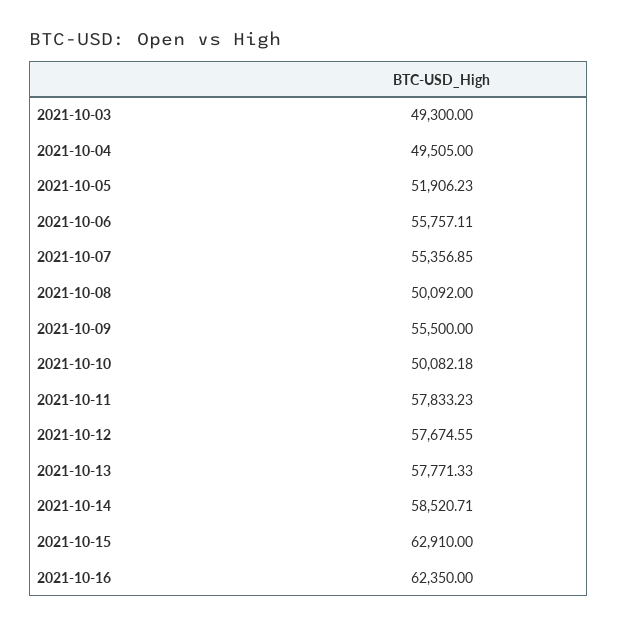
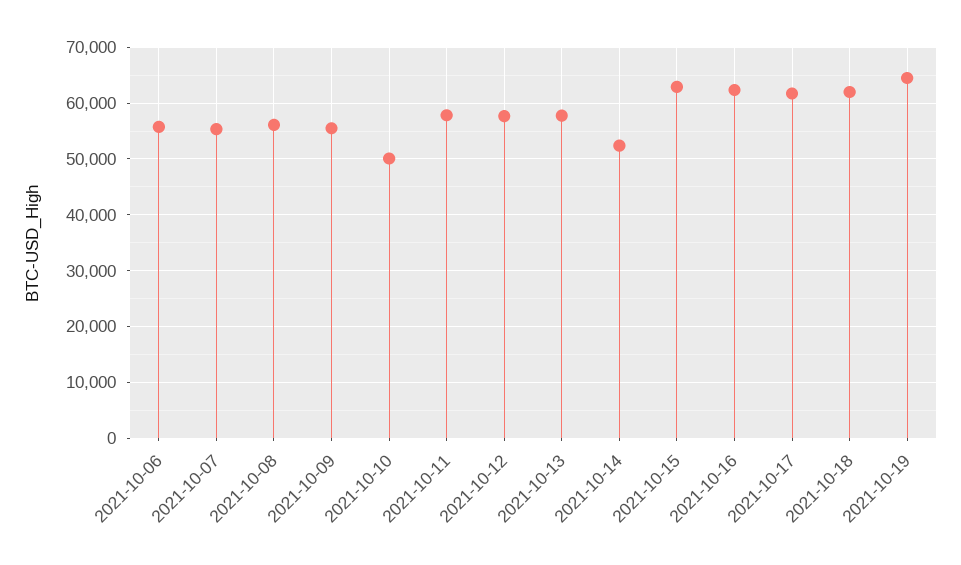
2021-10-03: 49300 -> none
2021-10-04: 49505 -> none
2021-10-05: 51906.23 -> none
2021-10-08: 50092 -> 56000
2021-10-14: 58520.71 -> 52000
2021-10-17: none -> 62000
2021-10-18: none -> 62000
2021-10-19: none -> 64000

